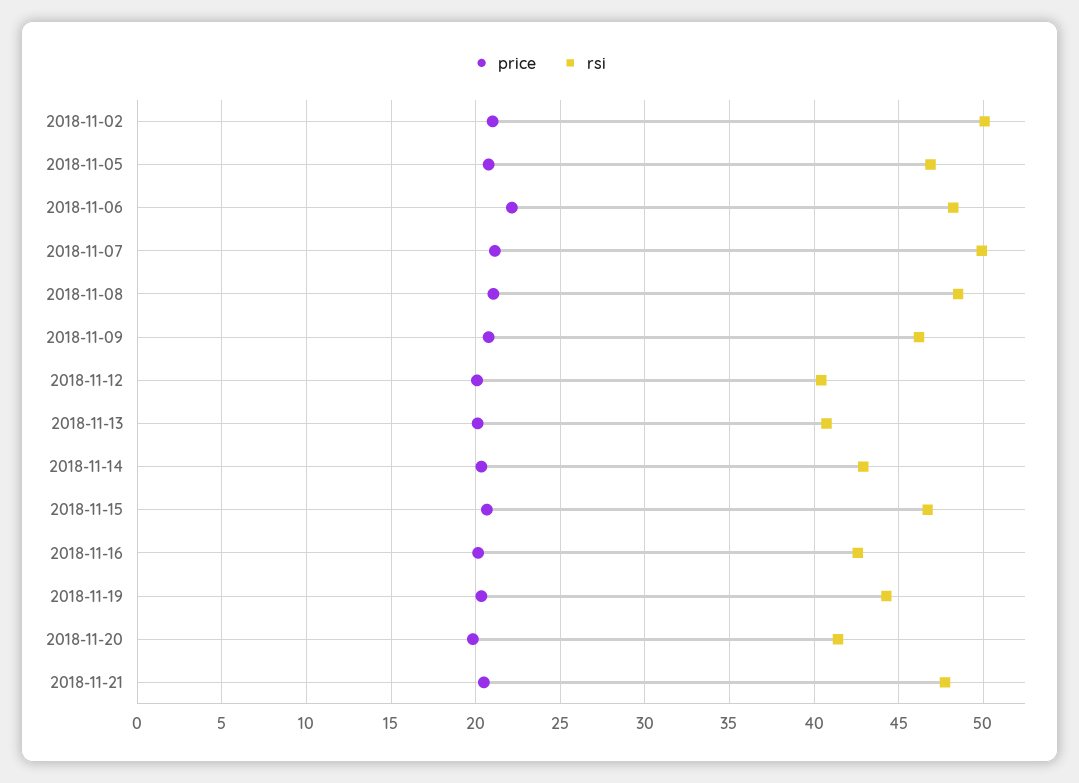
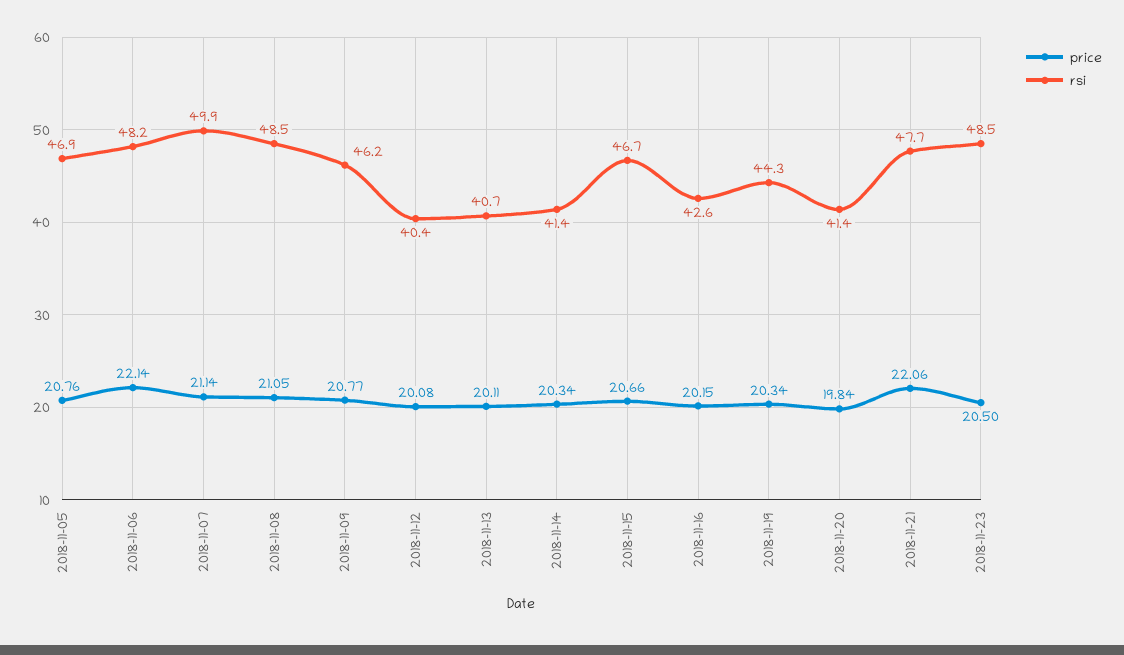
price, 2018-11-02: 21 -> none
rsi, 2018-11-02: 50 -> none
rsi, 2018-11-14: 43 -> 41.4
price, 2018-11-21: 20.5 -> 22.06
price, 2018-11-23: none -> 20.5
rsi, 2018-11-23: none -> 48.5

